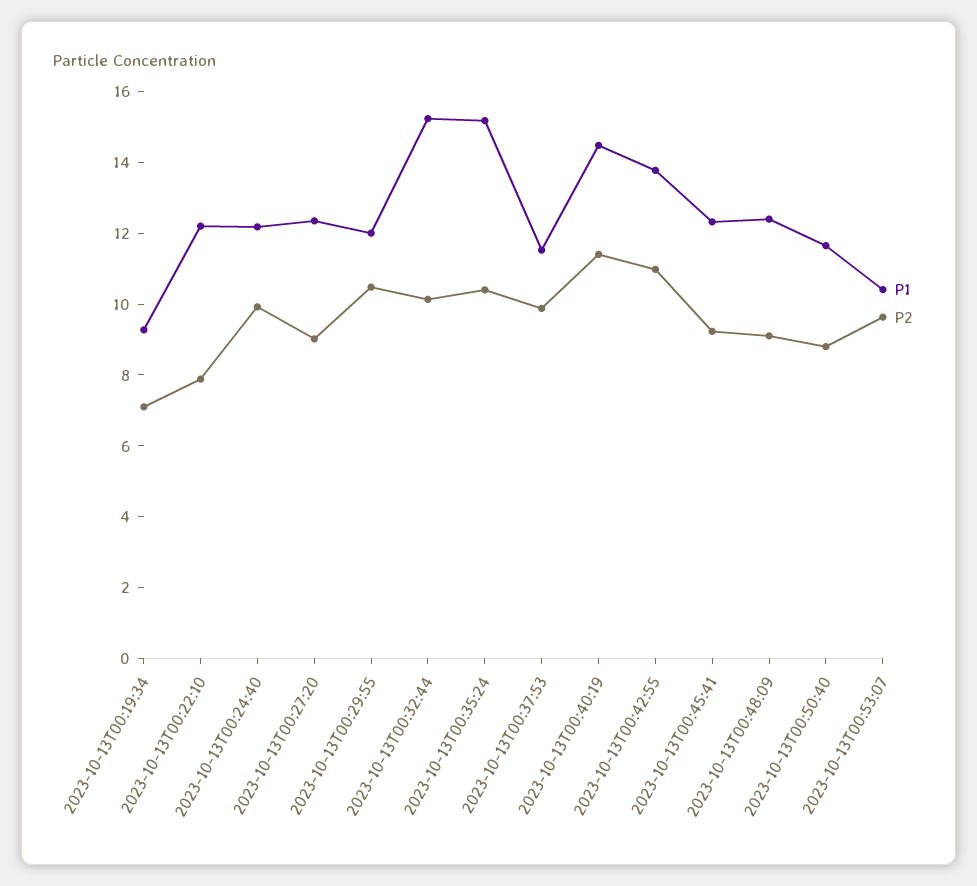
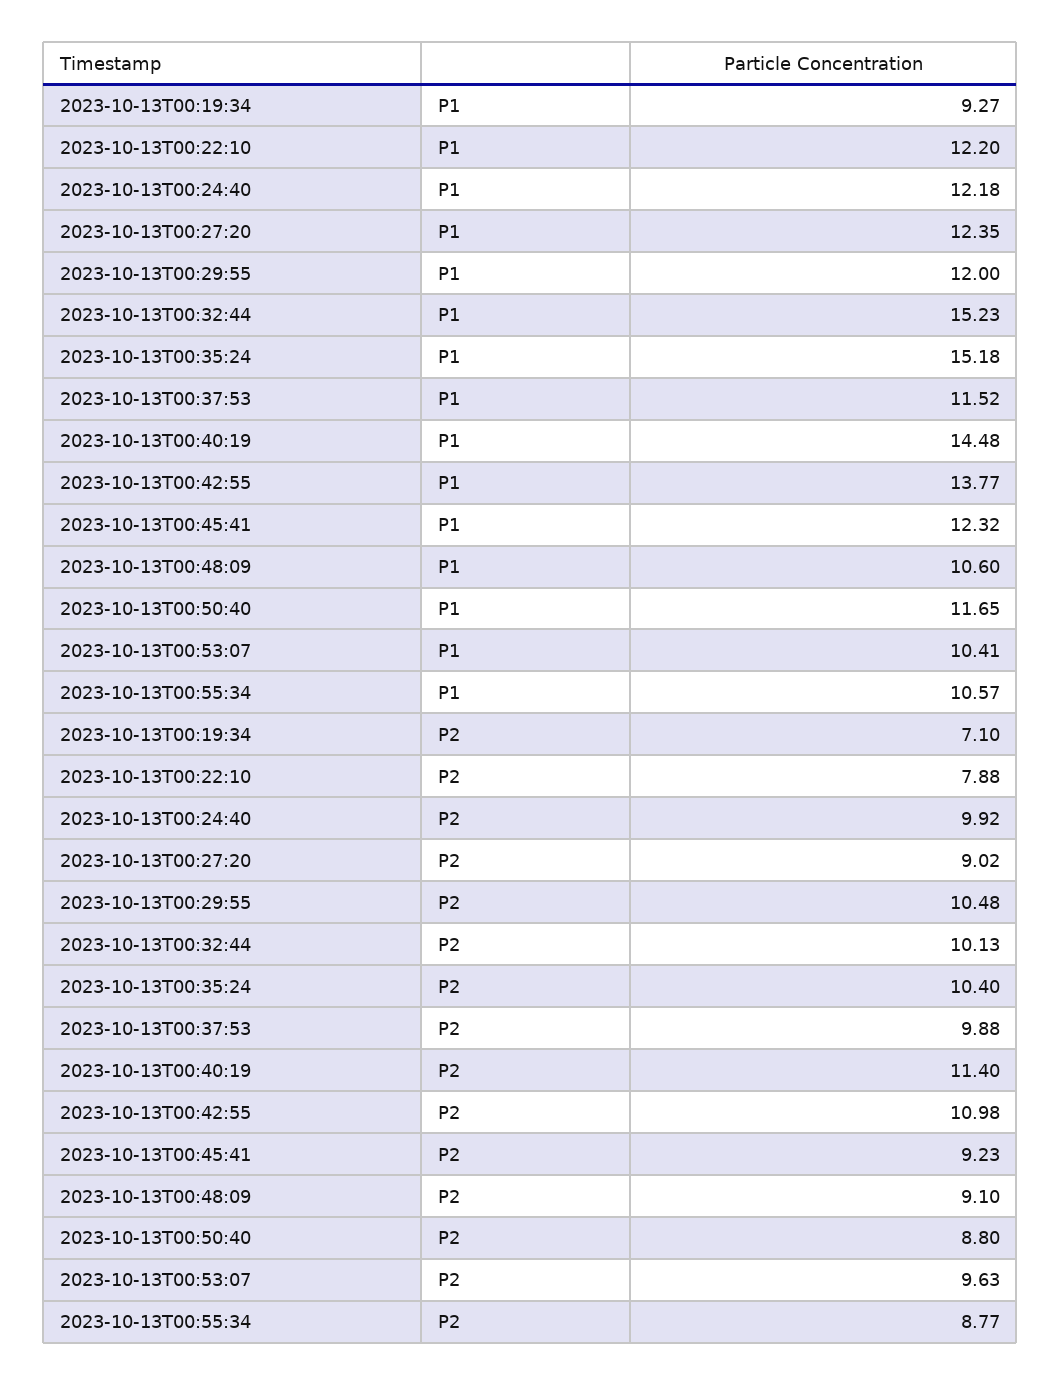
P1, 2023-10-13T00:48:09: 12.5 -> 10.6
P1, 2023-10-13T00:55:34: none -> 10.57
P2, 2023-10-13T00:55:34: none -> 8.77

